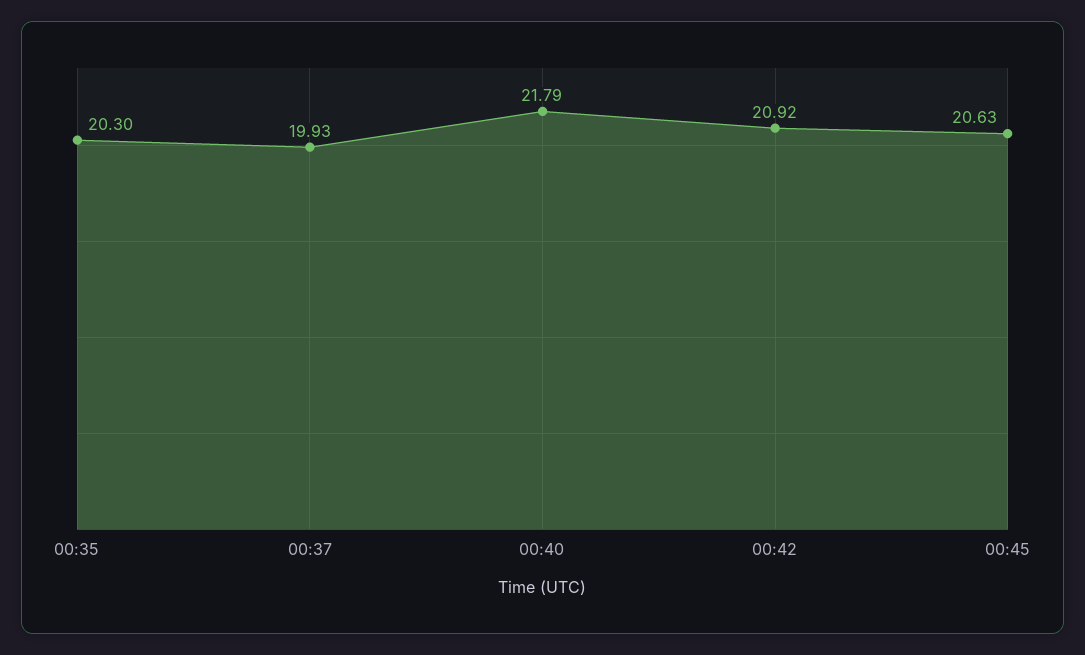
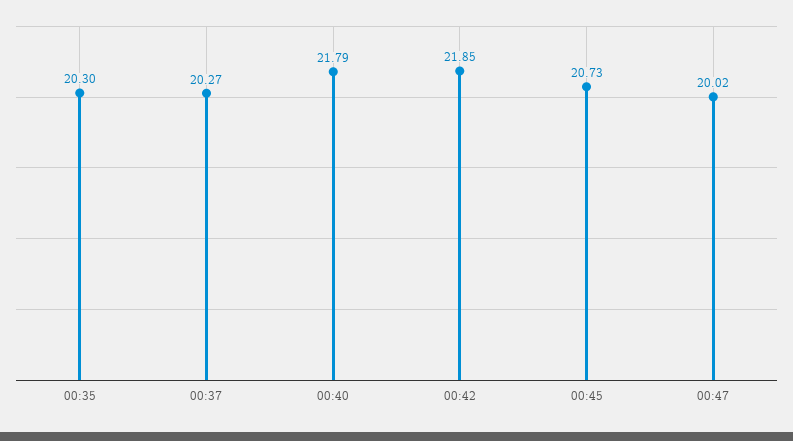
00:37: 19.93 -> 20.27
00:42: 20.92 -> 21.85
00:45: 20.63 -> 20.73
00:47: none -> 20.02

